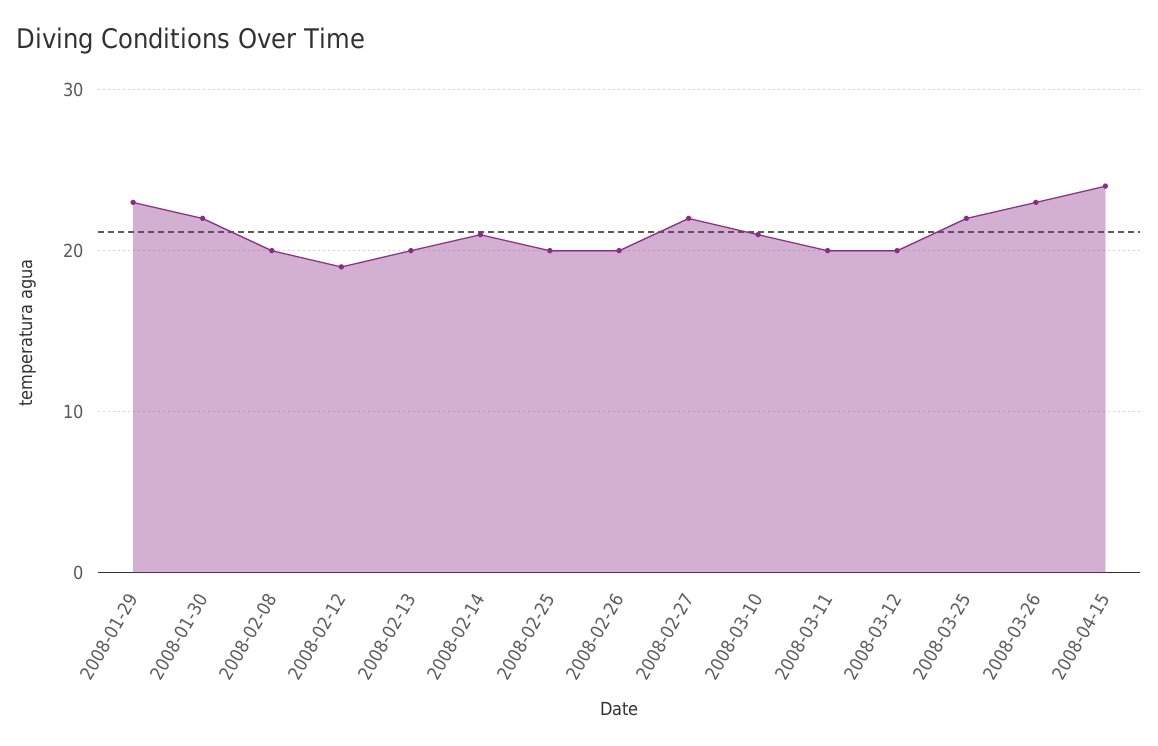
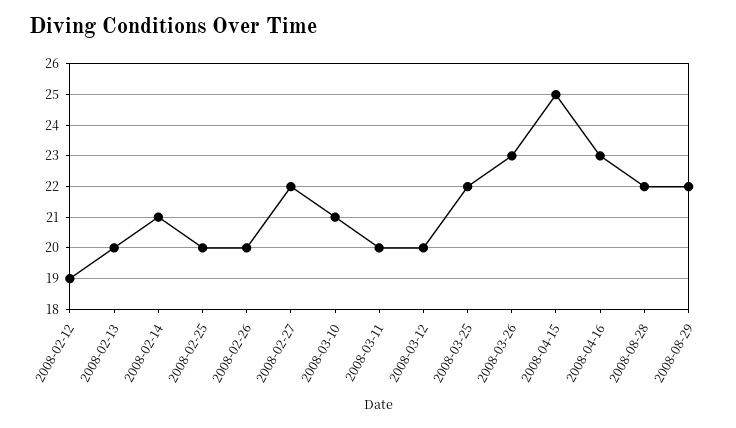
2008-01-29: 23 -> none
2008-01-30: 22 -> none
2008-02-08: 20 -> none
2008-04-15: 24 -> 25
2008-04-16: none -> 23
2008-08-28: none -> 22
2008-08-29: none -> 22

